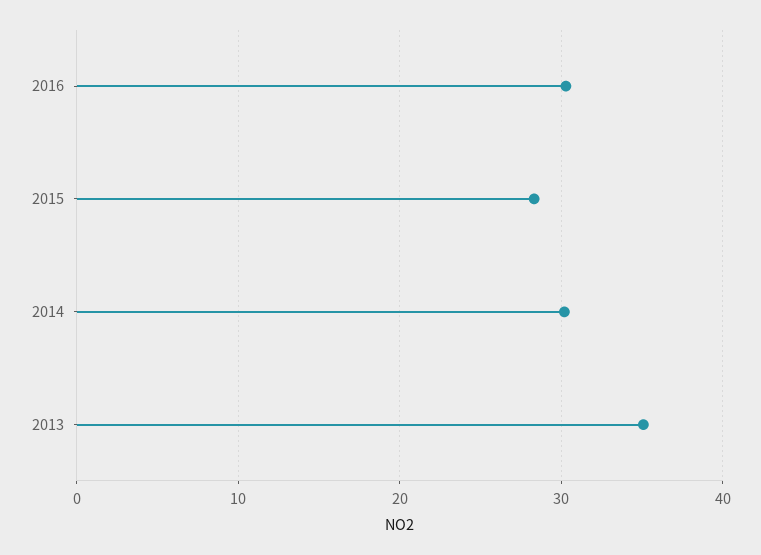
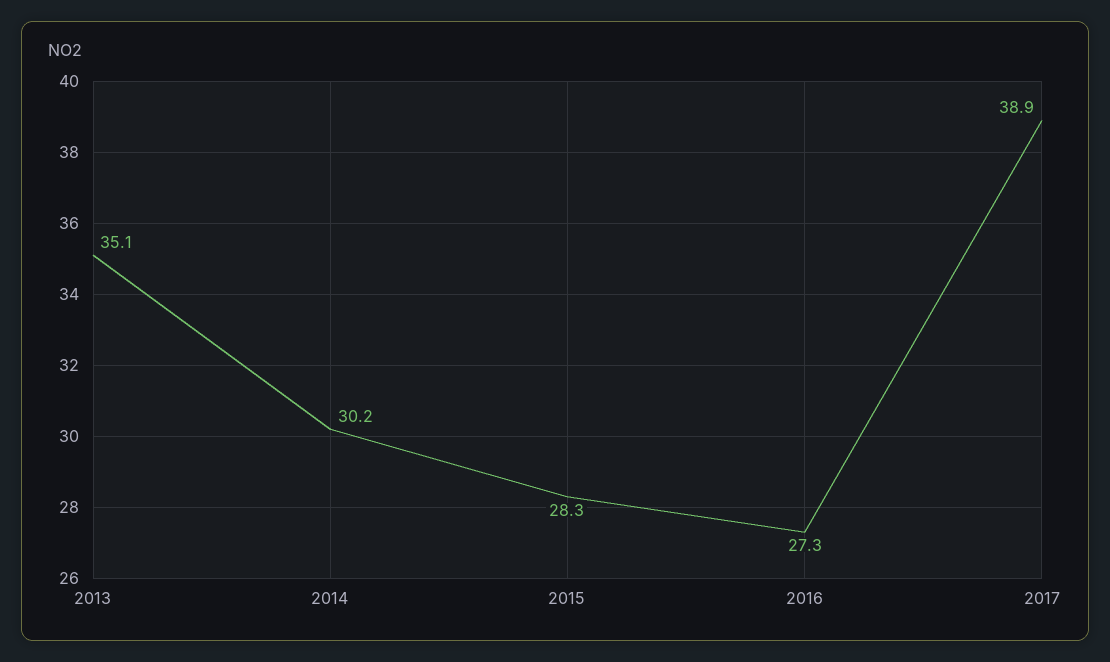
2016: 30 -> 27.3
2017: none -> 38.9

